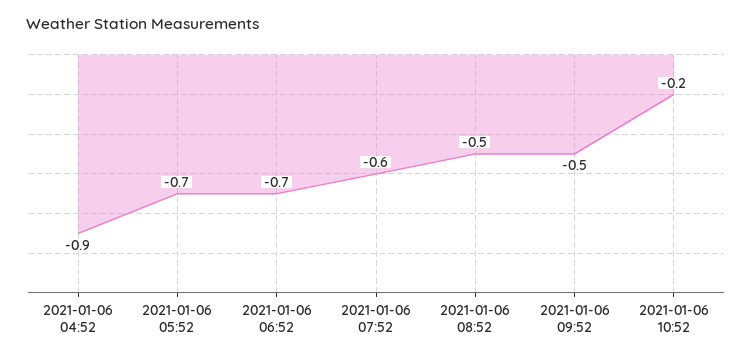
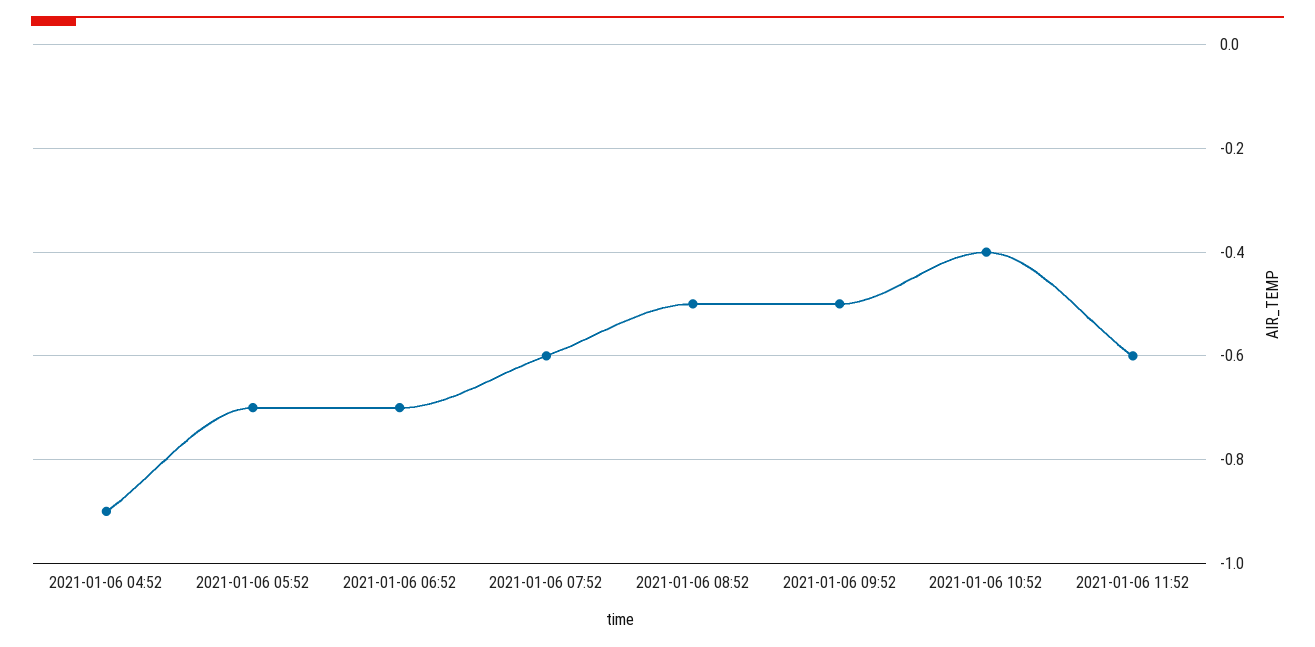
2021-01-06 10:52: -0.2 -> -0.4
2021-01-06 11:52: none -> -0.6

